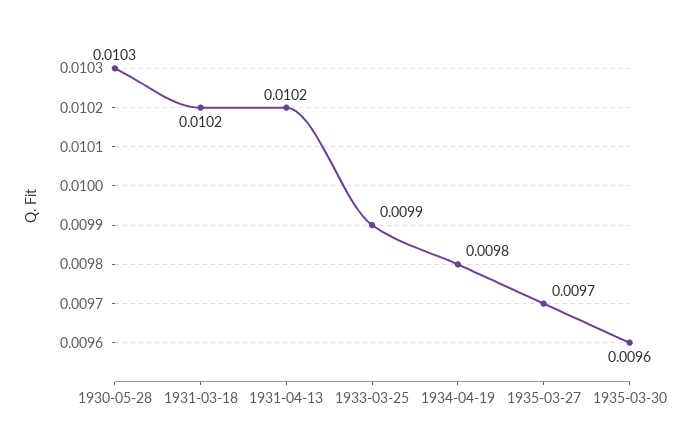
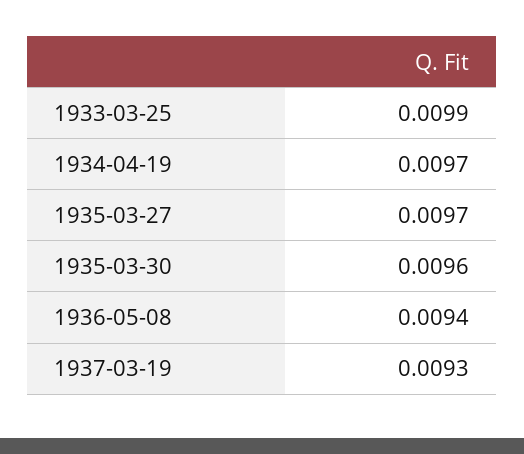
1930-05-28: 0.0103 -> none
1931-03-18: 0.0102 -> none
1931-04-13: 0.0102 -> none
1934-04-19: 0.0098 -> 0.0097
1936-05-08: none -> 0.0094
1937-03-19: none -> 0.0093

